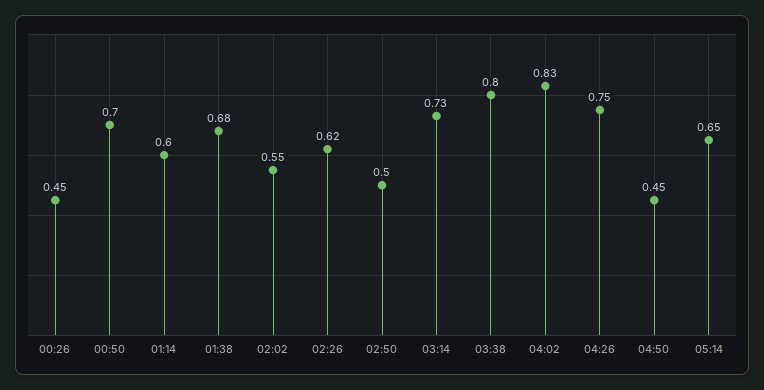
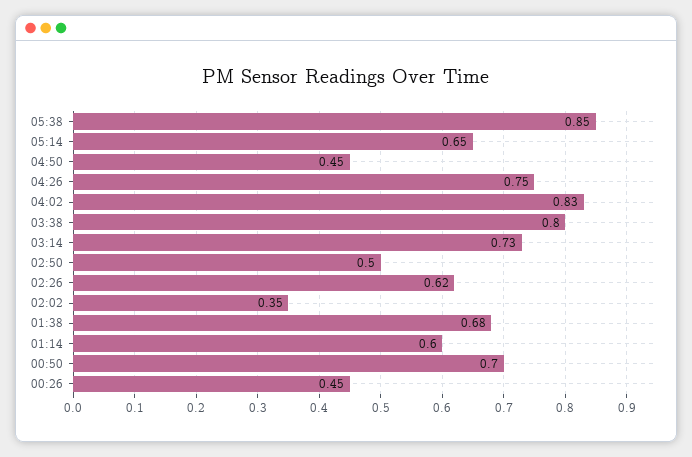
02:02: 0.55 -> 0.35
05:38: none -> 0.85

